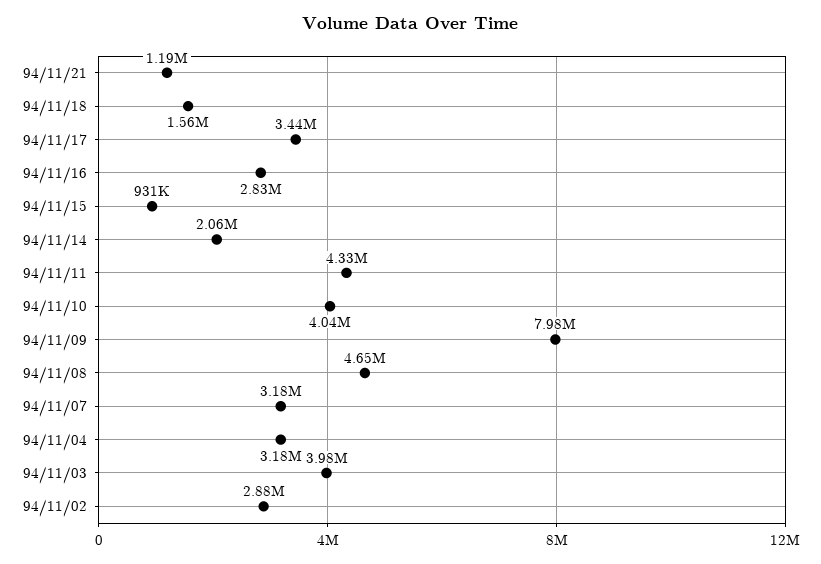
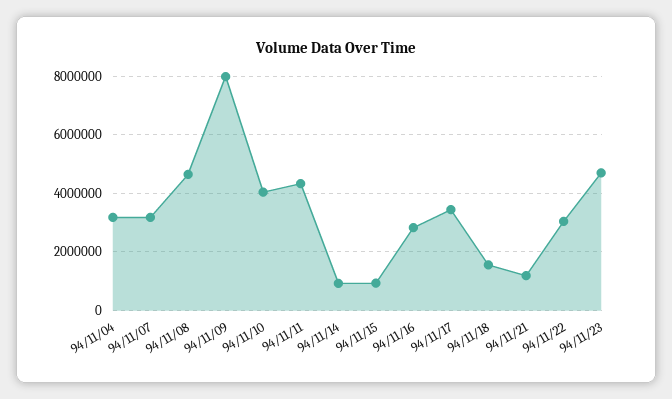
94/11/14: 2060000 -> 1000000
94/11/03: 3980000 -> none
94/11/02: 2880000 -> none
94/11/22: none -> 3000000
94/11/23: none -> 4750000

